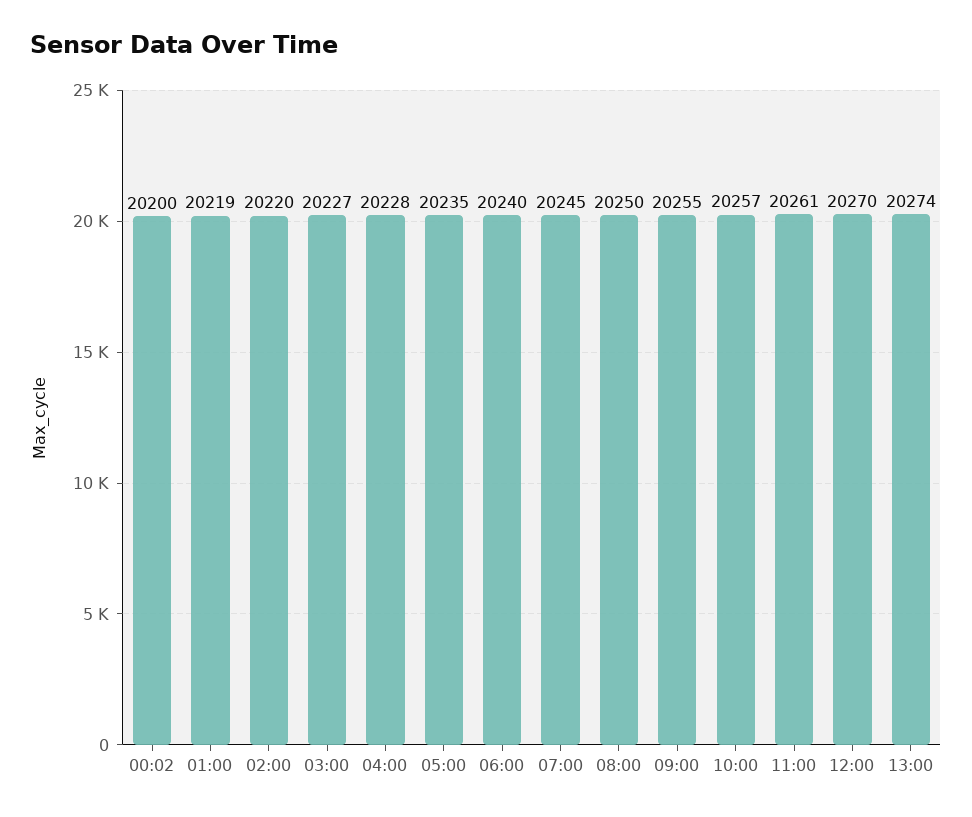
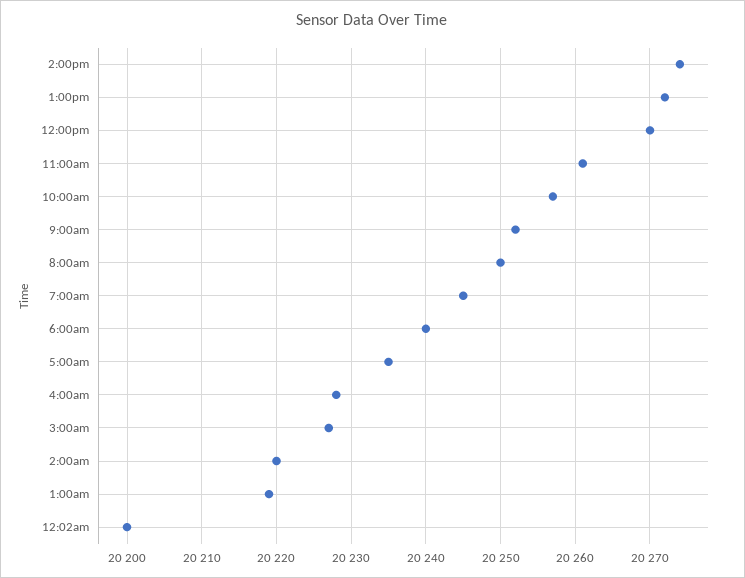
09:00: 20255 -> 20252
13:00: 20274 -> 20272
2:00pm: none -> 20274

